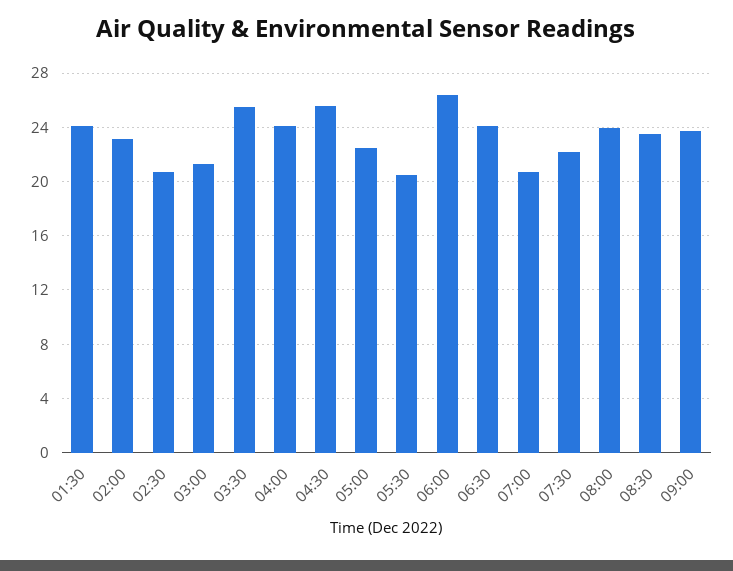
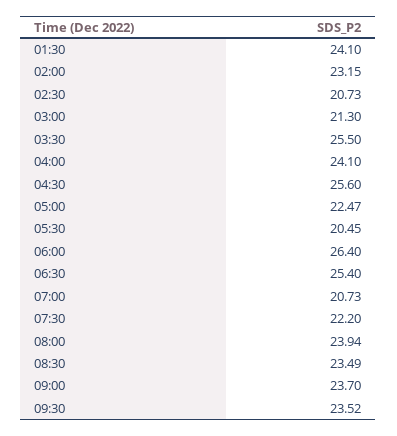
06:30: 24 -> 25.4
09:30: none -> 23.52

